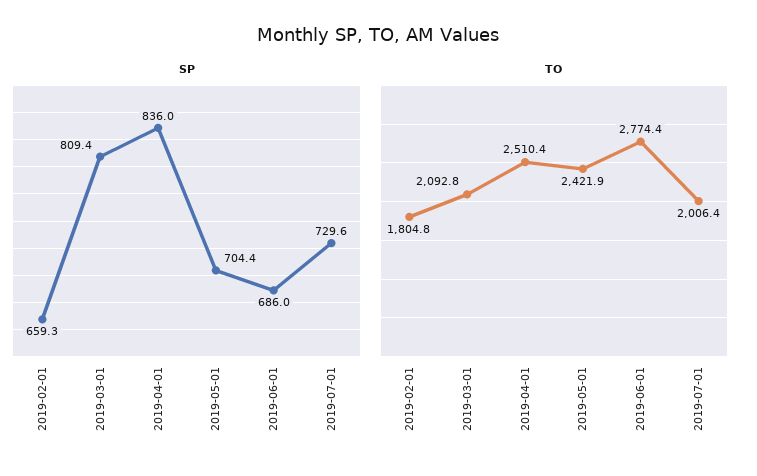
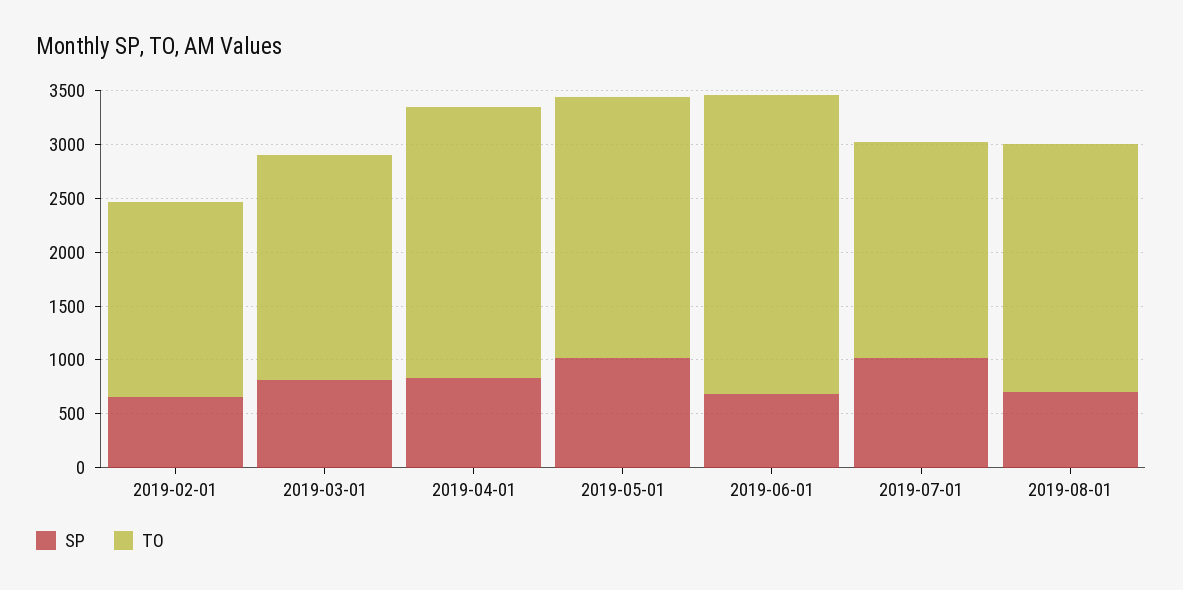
SP, 2019-05-01: 704.4 -> 1000
SP, 2019-07-01: 729.6 -> 1000
SP, 2019-08-01: none -> 700
TO, 2019-08-01: none -> 2300

